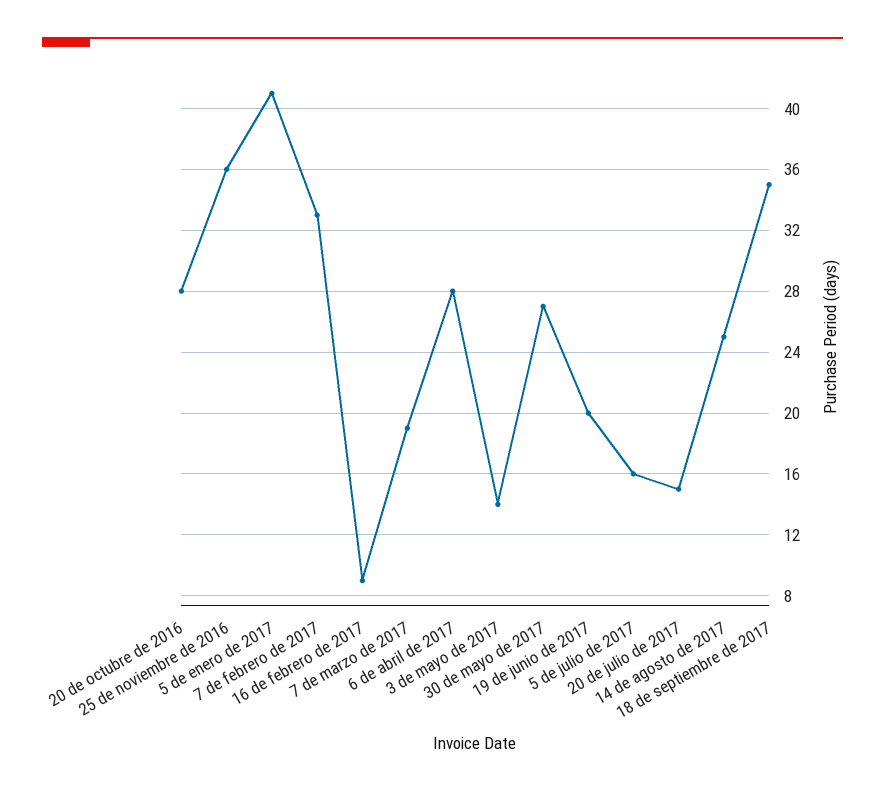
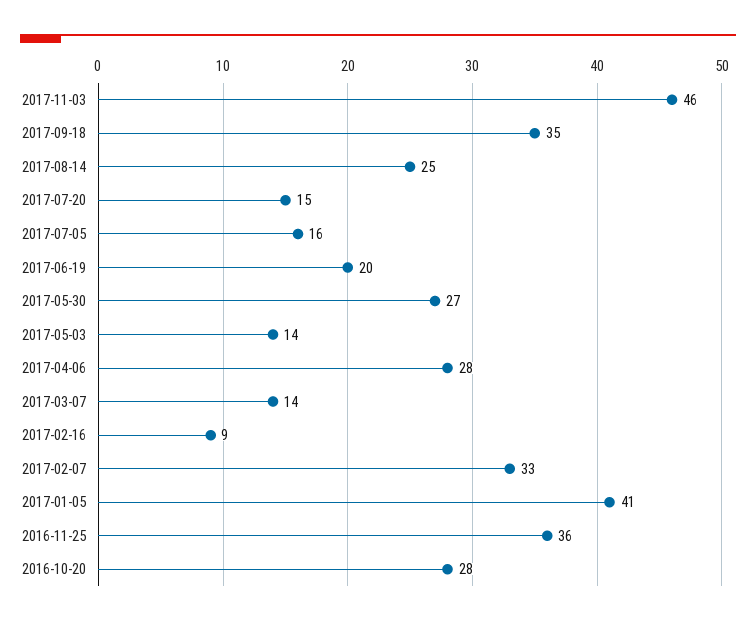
7 de marzo de 2017: 19 -> 14
2017-11-03: none -> 46

